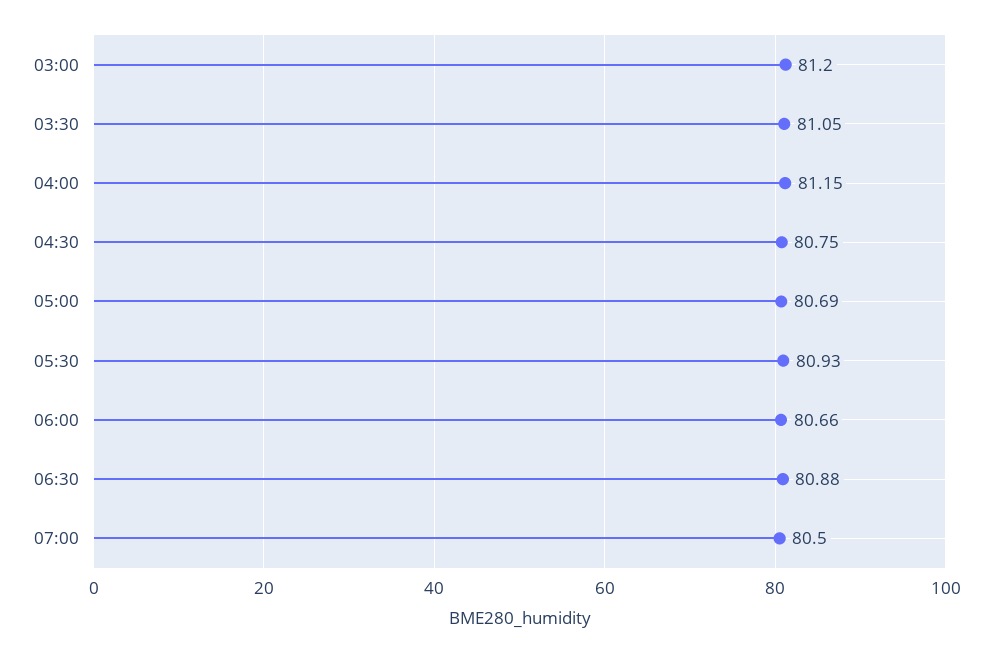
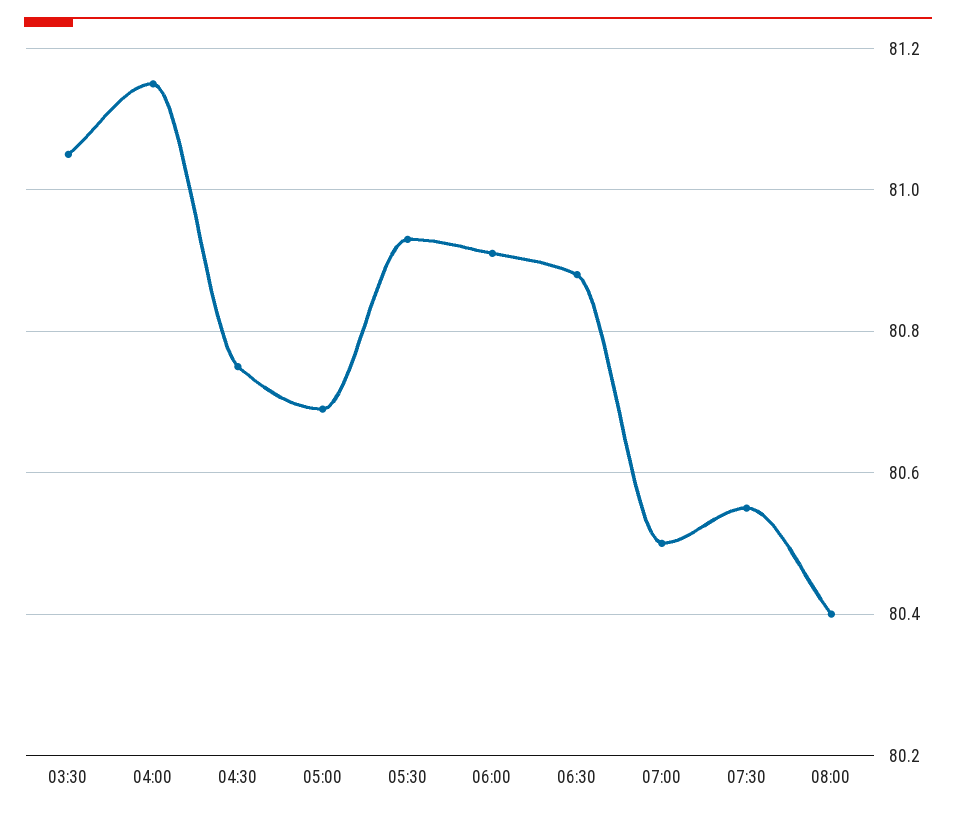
03:00: 81.2 -> none
06:00: 80.66 -> 80.9
07:30: none -> 80.55
08:00: none -> 80.4

